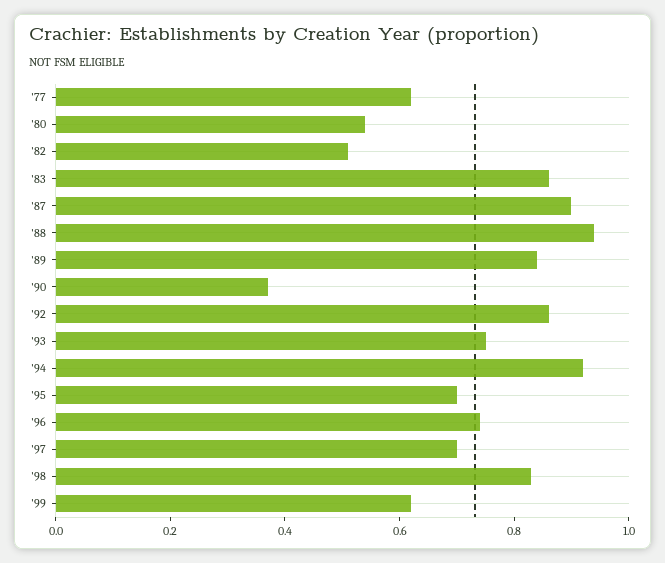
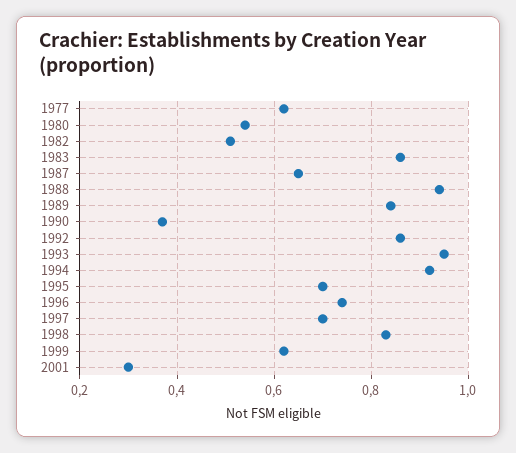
'87: 0.9 -> 0.65
'93: 0.75 -> 0.95
2001: none -> 0.3

